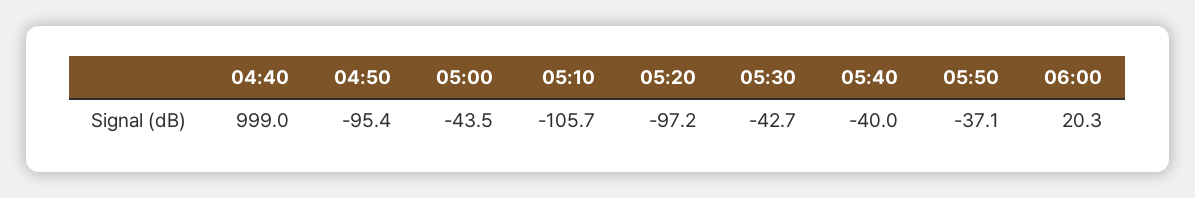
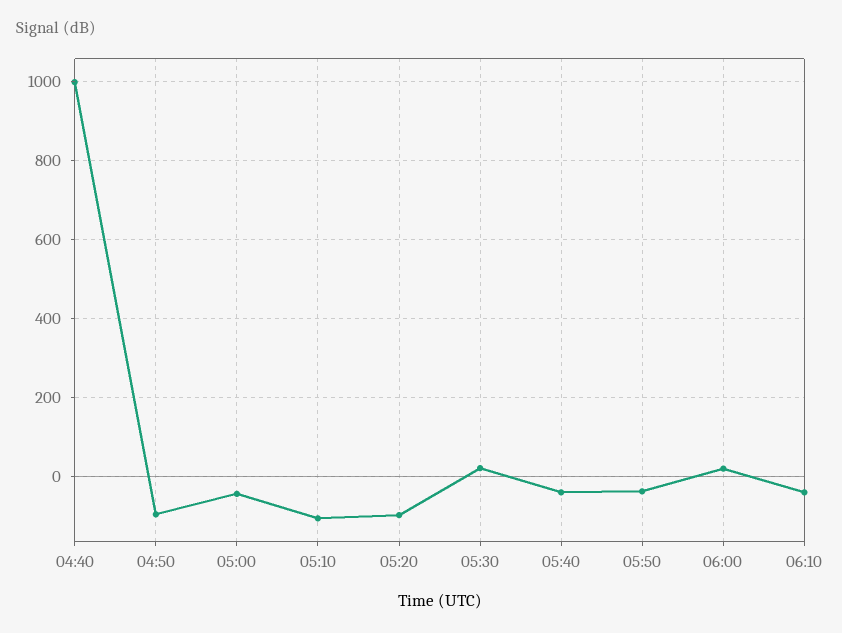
05:30: -42.7 -> 20
06:10: none -> -40

